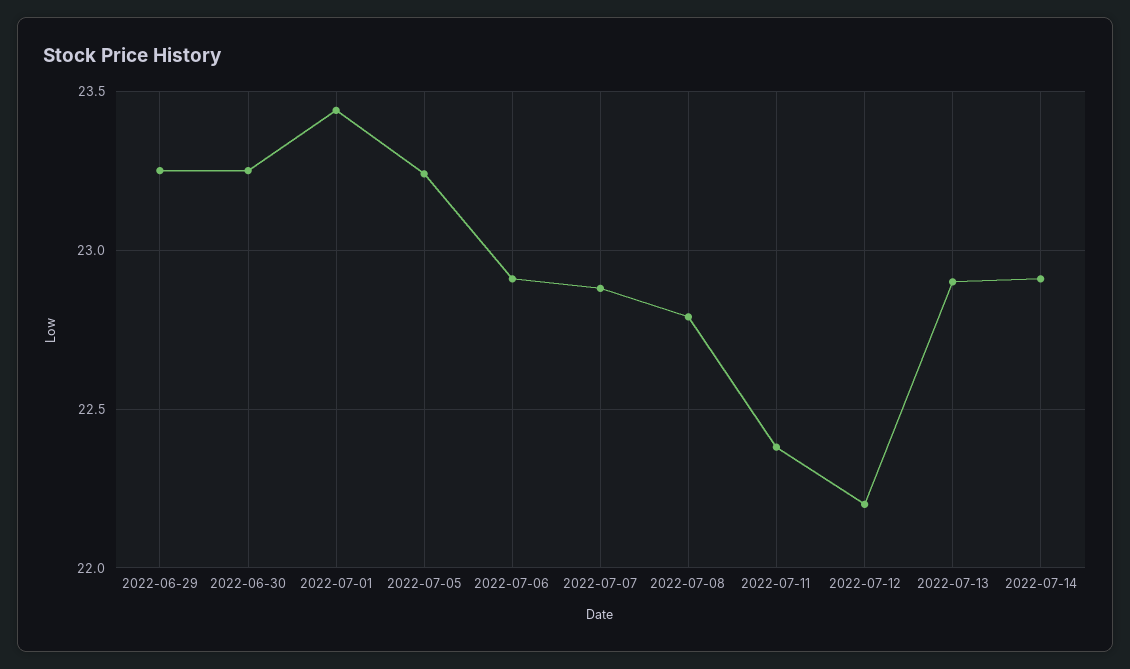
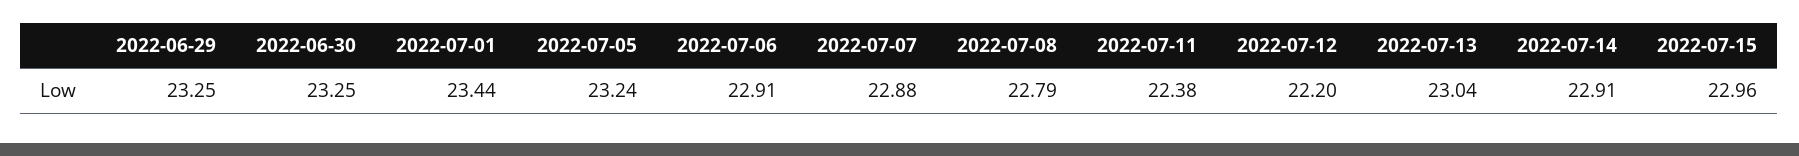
2022-07-13: 22.9 -> 23.04
2022-07-15: none -> 22.96

